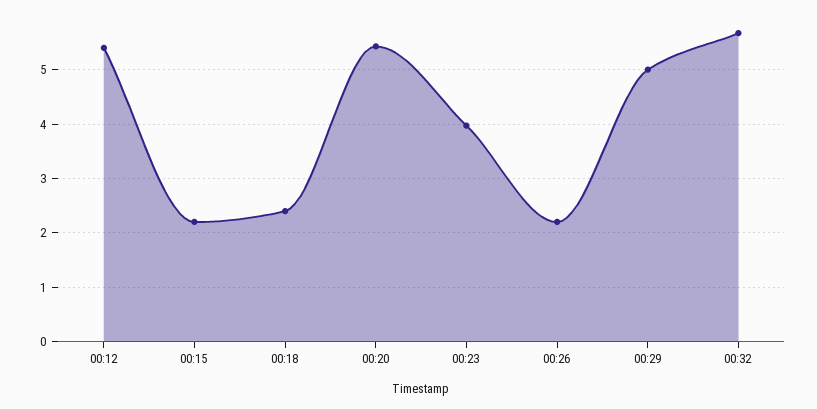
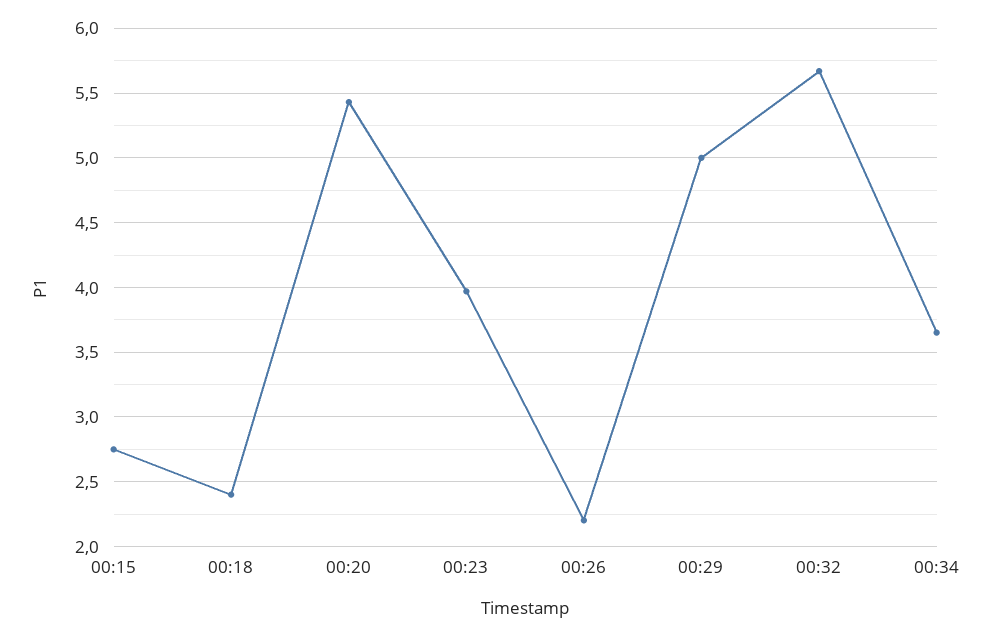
00:12: 5.4 -> none
00:15: 2.2 -> 2.75
00:34: none -> 3.65

